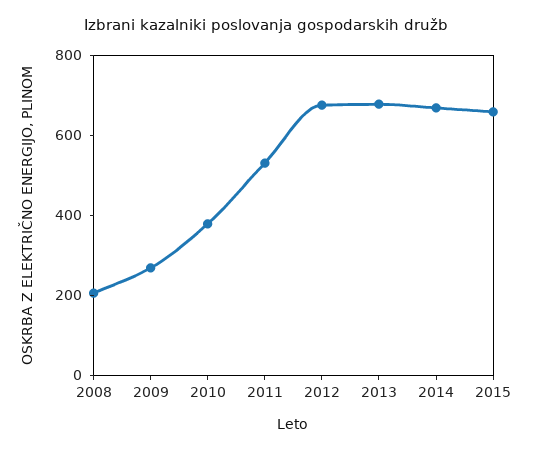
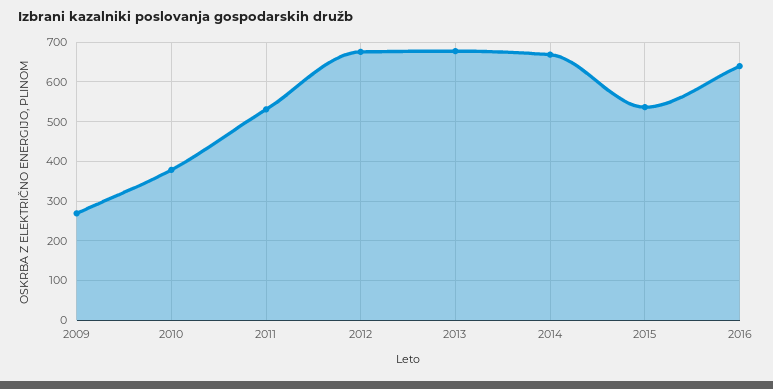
2008: 200 -> none
2015: 650 -> 540
2016: none -> 640

